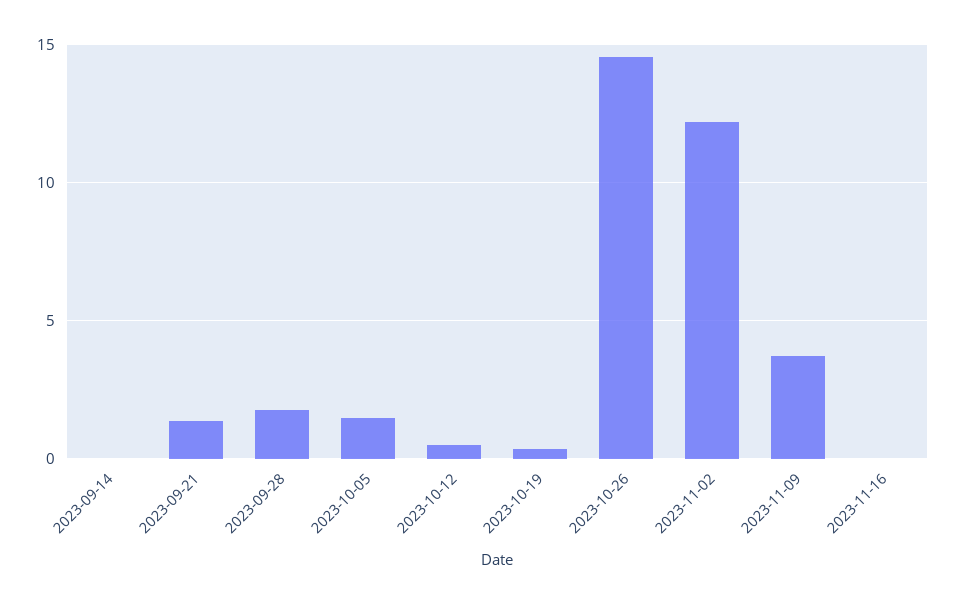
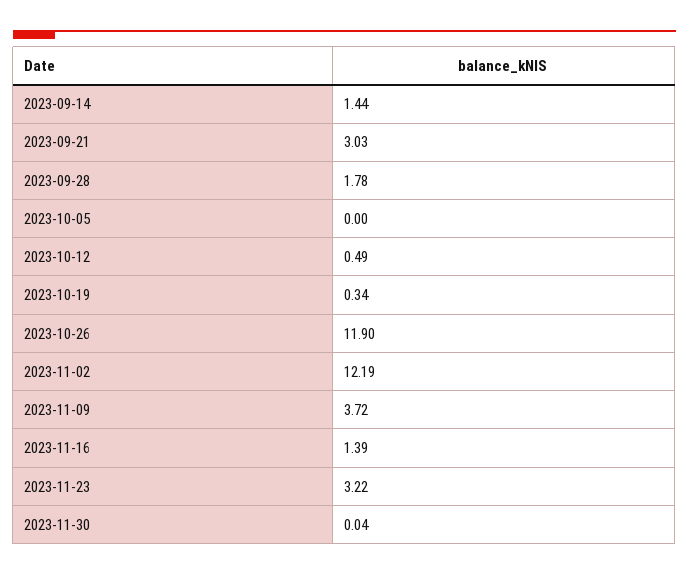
2023-09-14: 0 -> 1.44
2023-09-21: 1.5 -> 3.03
2023-10-05: 1.5 -> 0
2023-10-26: 14.5 -> 11.9
2023-11-16: 0 -> 1.39
2023-11-23: none -> 3.22
2023-11-30: none -> 0.04

